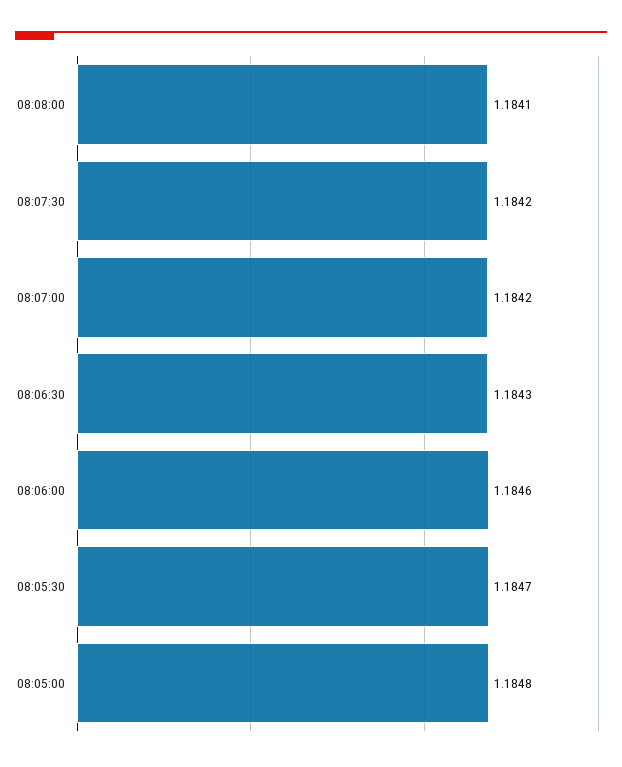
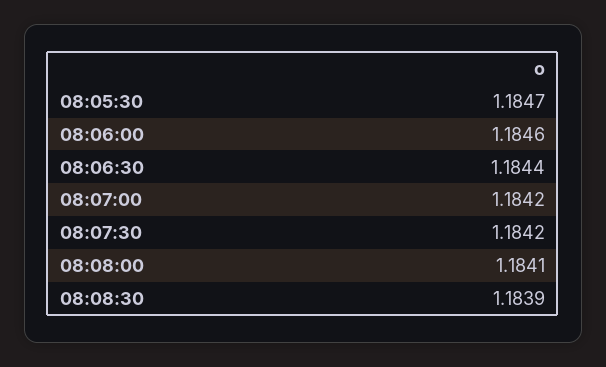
08:06:30: 1.1843 -> 1.1844
08:05:00: 1.1848 -> none
08:08:30: none -> 1.1839

